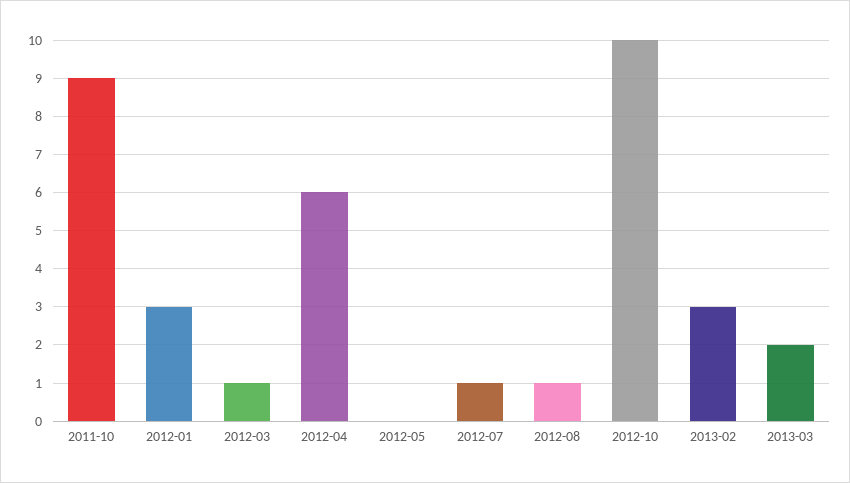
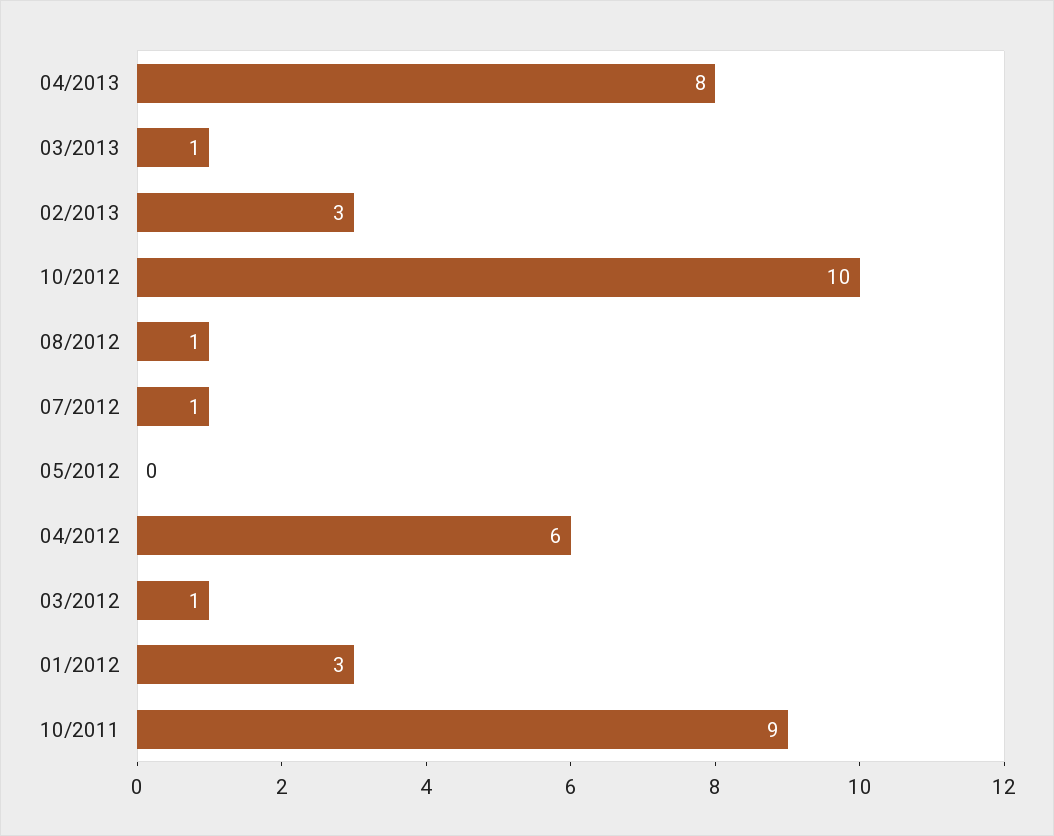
2013-03: 2 -> 1
04/2013: none -> 8

